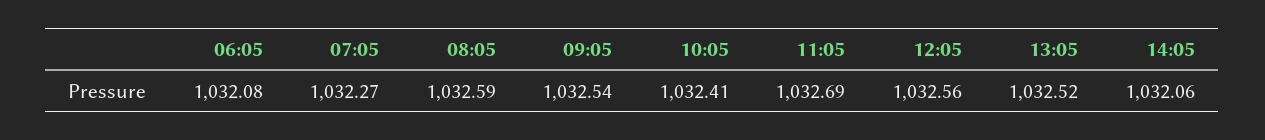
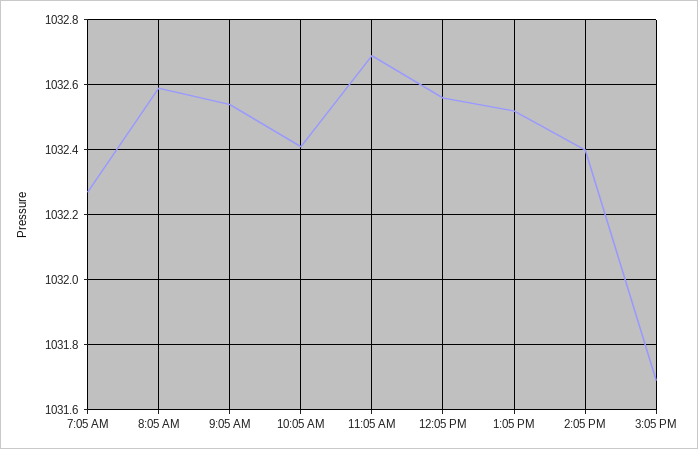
06:05: 1032.08 -> none
14:05: 1032.06 -> 1032.4
3:05 PM: none -> 1031.7

